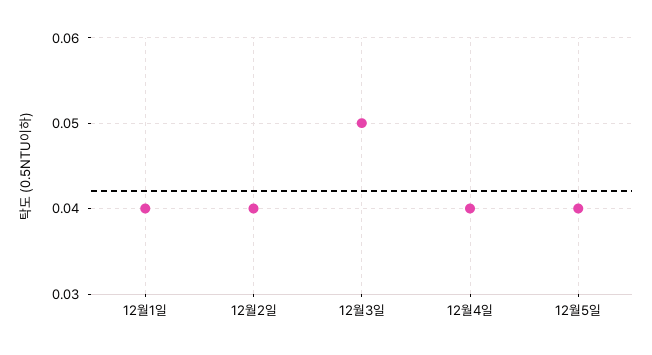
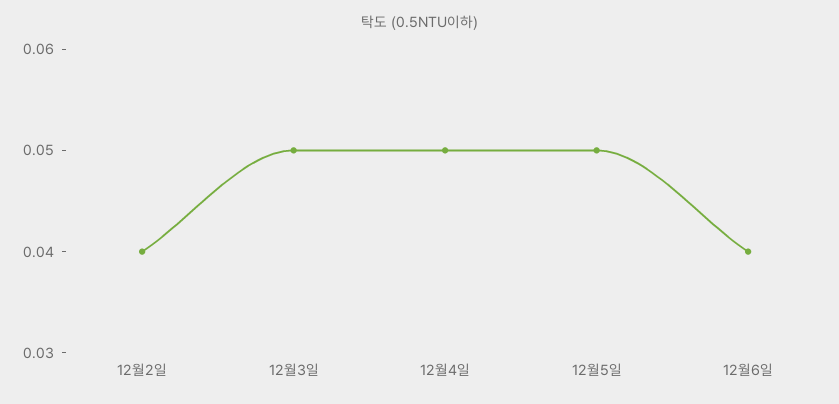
12월1일: 0.04 -> none
12월4일: 0.04 -> 0.05
12월5일: 0.04 -> 0.05
12월6일: none -> 0.04

